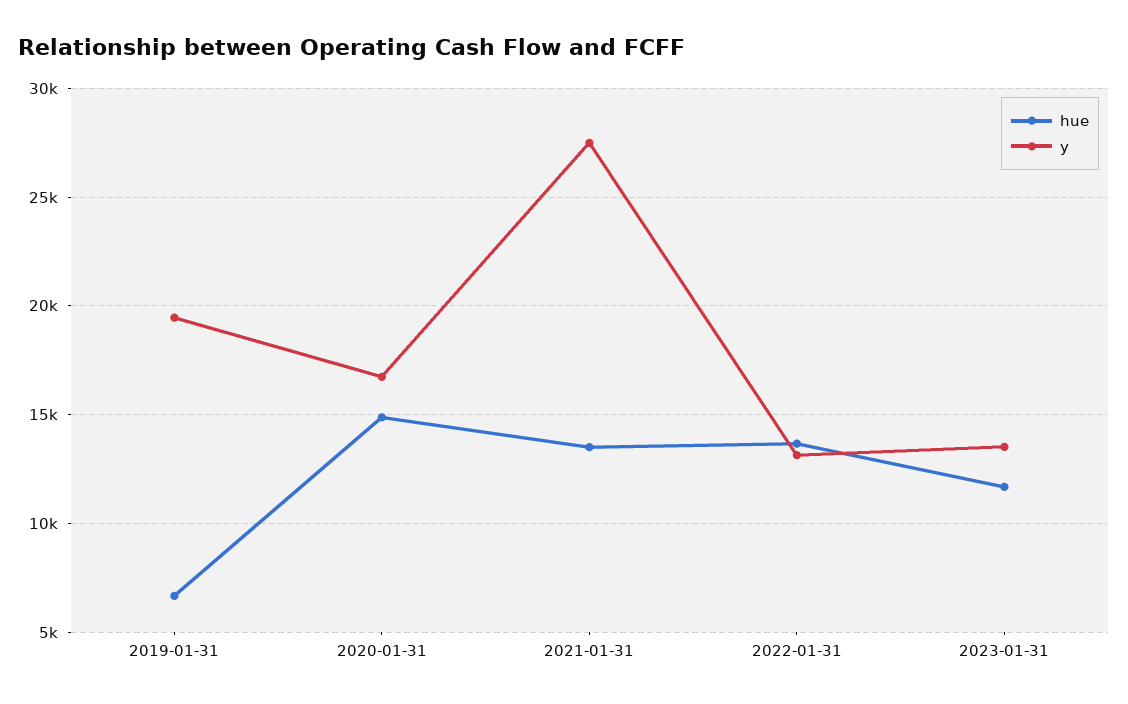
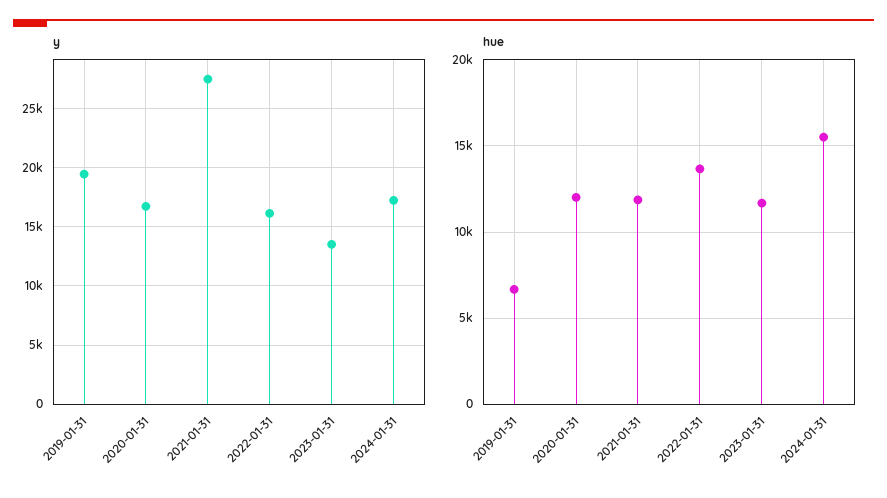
hue, 2020-01-31: 15000 -> 12000
hue, 2021-01-31: 13500 -> 12000
y, 2022-01-31: 13000 -> 16000
y, 2024-01-31: none -> 17000
hue, 2024-01-31: none -> 15500

